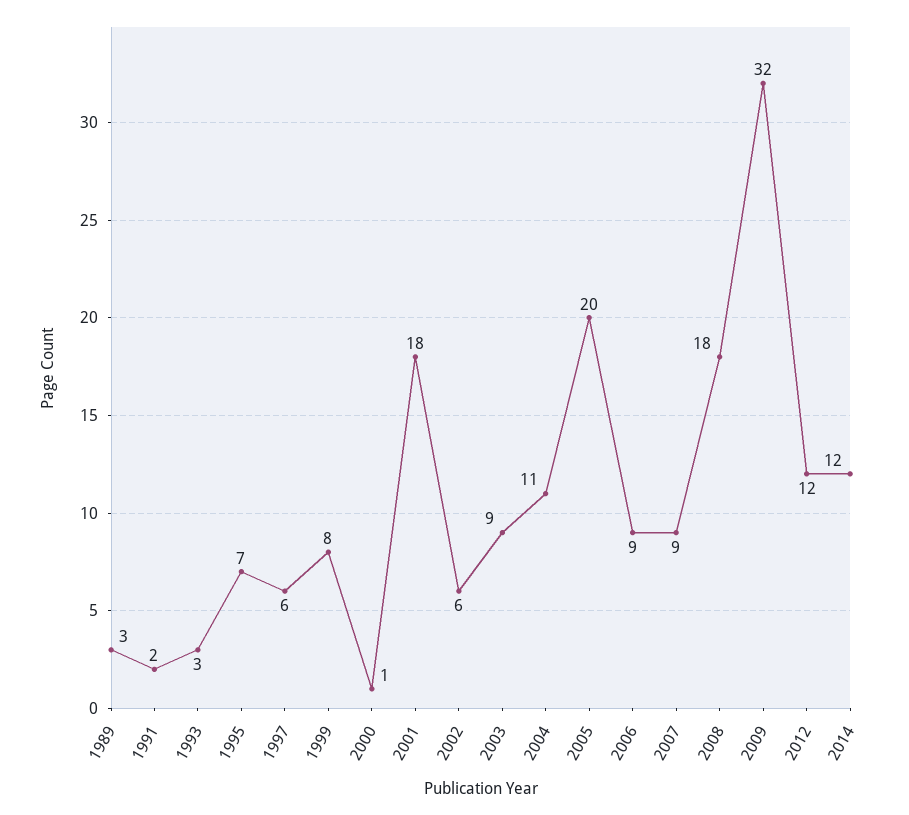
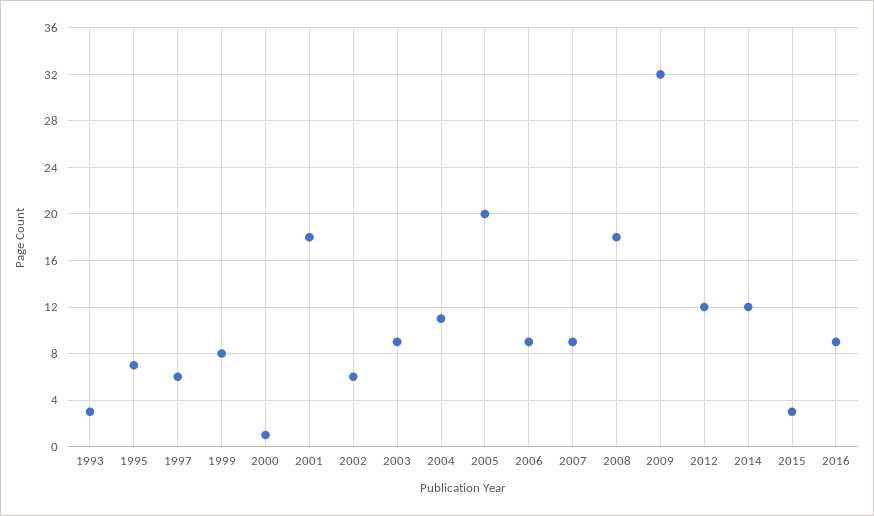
1989: 3 -> none
1991: 2 -> none
2015: none -> 3
2016: none -> 9

